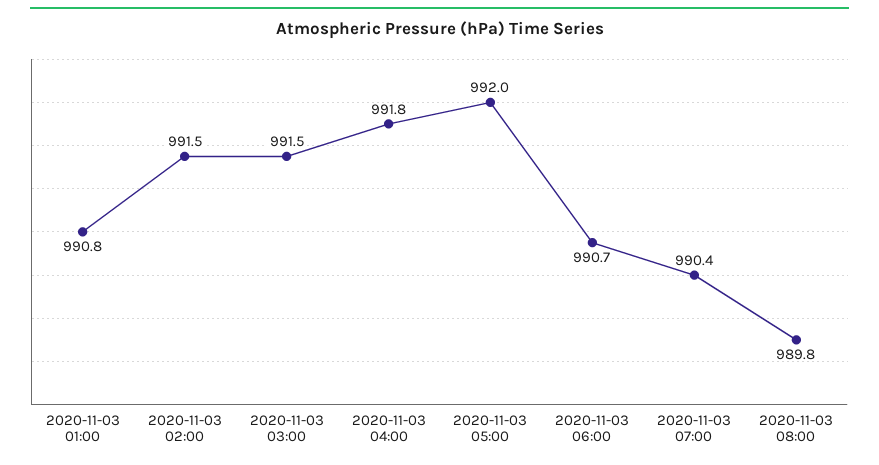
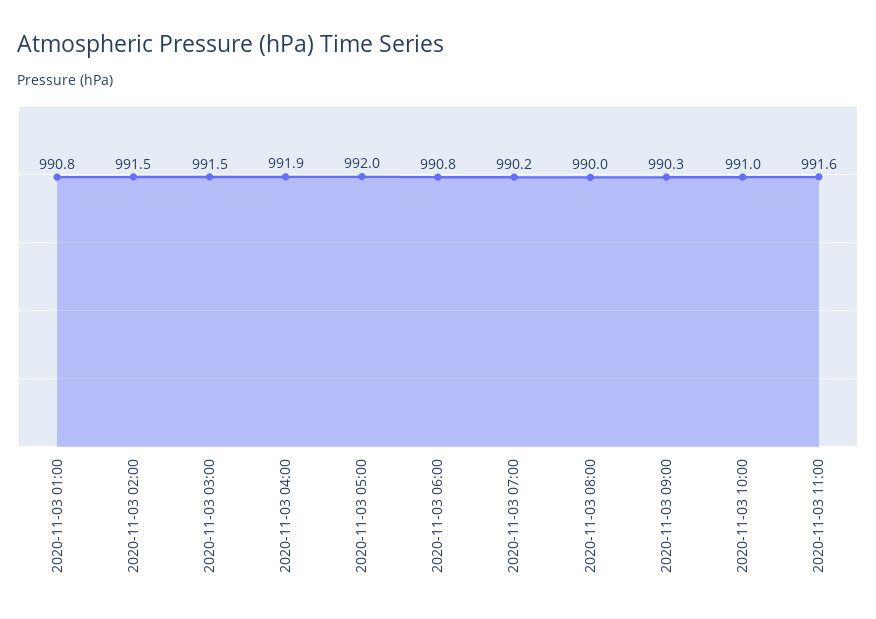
2020-11-03 04:00: 991.8 -> 991.9
2020-11-03 06:00: 990.7 -> 990.8
2020-11-03 07:00: 990.4 -> 990.2
2020-11-03 08:00: 989.8 -> 990
2020-11-03 09:00: none -> 990.3
2020-11-03 10:00: none -> 991
2020-11-03 11:00: none -> 991.6

